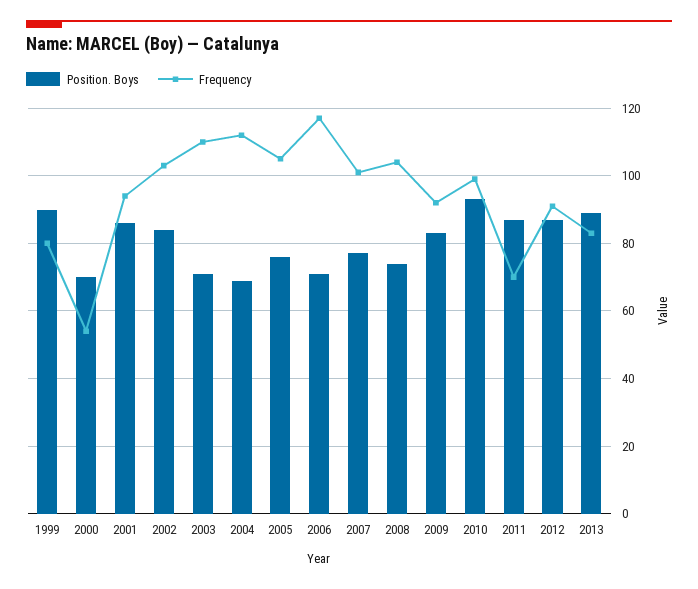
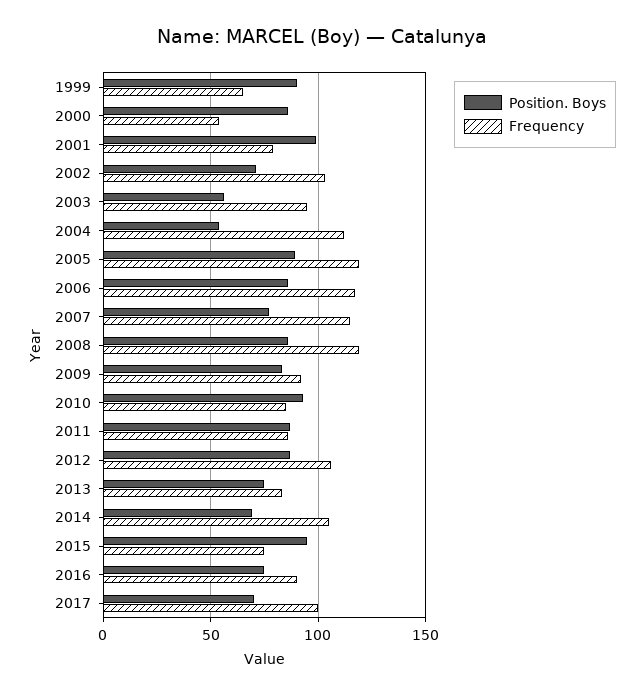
Frequency, 1999: 80 -> 65
Position. Boys, 2000: 70 -> 85
Position. Boys, 2001: 85 -> 100
Frequency, 2001: 95 -> 80
Position. Boys, 2002: 85 -> 70
Position. Boys, 2003: 70 -> 55
Frequency, 2003: 110 -> 95
Position. Boys, 2004: 70 -> 55
Position. Boys, 2005: 75 -> 90
Frequency, 2005: 105 -> 120
Position. Boys, 2006: 70 -> 85
Frequency, 2007: 100 -> 115
Position. Boys, 2008: 75 -> 85
Frequency, 2008: 105 -> 120
Frequency, 2010: 100 -> 85
Frequency, 2011: 70 -> 85
Frequency, 2012: 90 -> 105
Position. Boys, 2013: 90 -> 75
Position. Boys, 2014: none -> 70
Frequency, 2014: none -> 105
Position. Boys, 2015: none -> 95
Frequency, 2015: none -> 75
Position. Boys, 2016: none -> 75
Frequency, 2016: none -> 90
Position. Boys, 2017: none -> 70
Frequency, 2017: none -> 100

